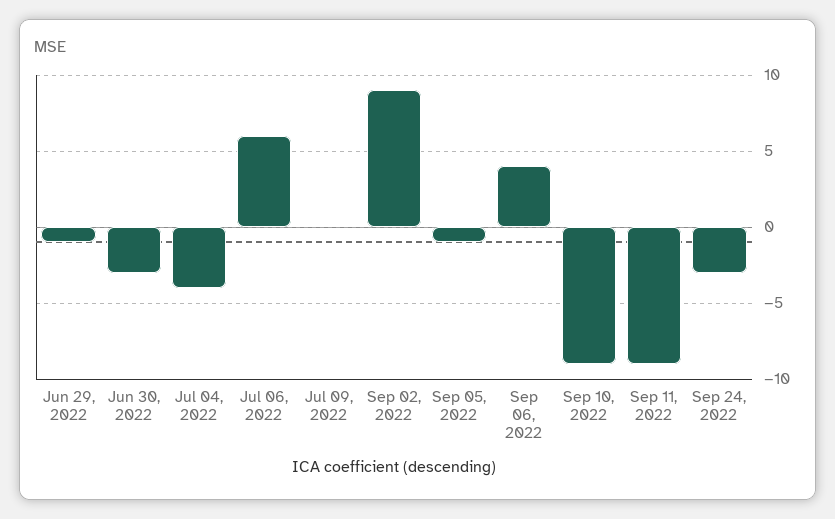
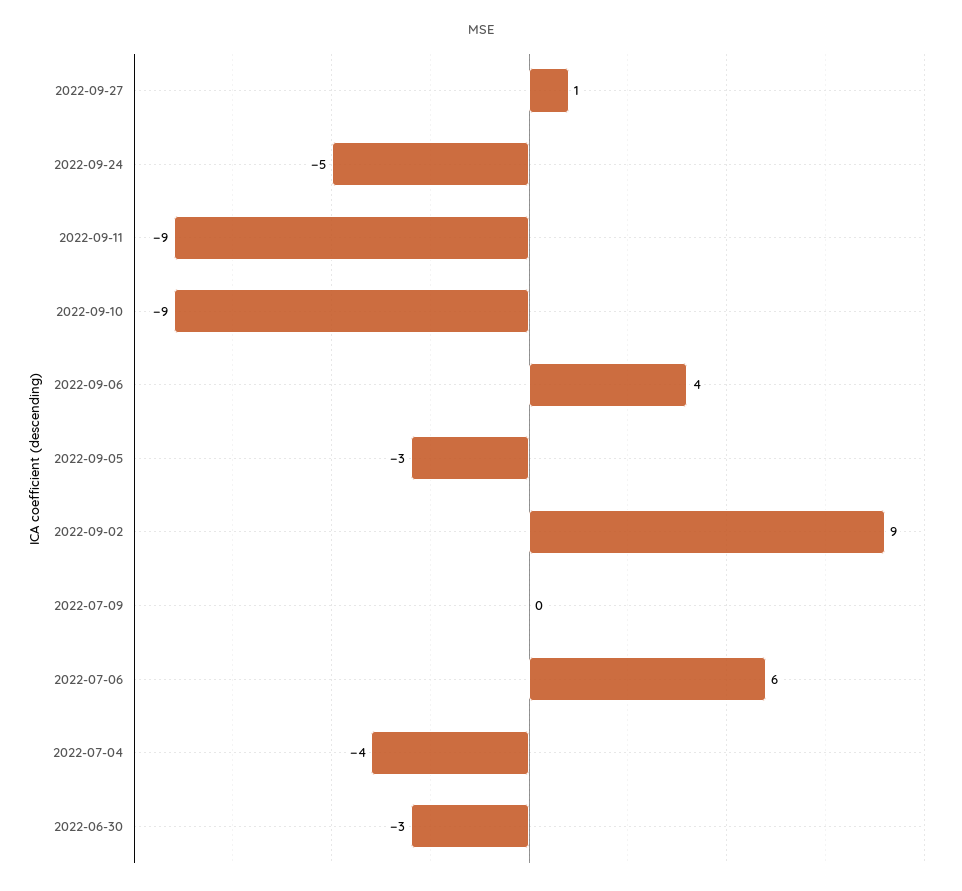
Jun 29, 2022: -1 -> none
Sep 05, 2022: -1 -> -3
Sep 24, 2022: -3 -> -5
2022-09-27: none -> 1

